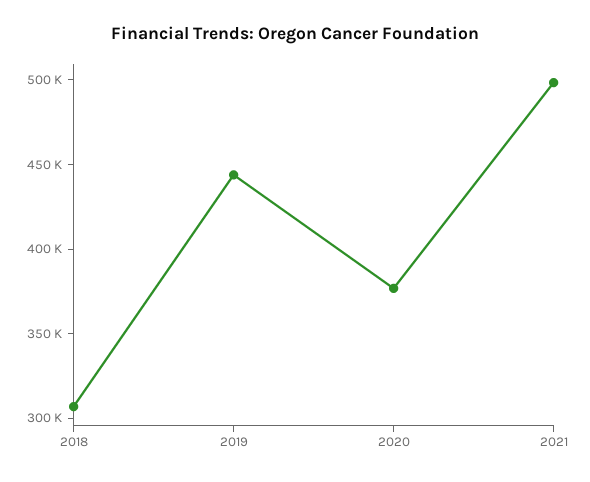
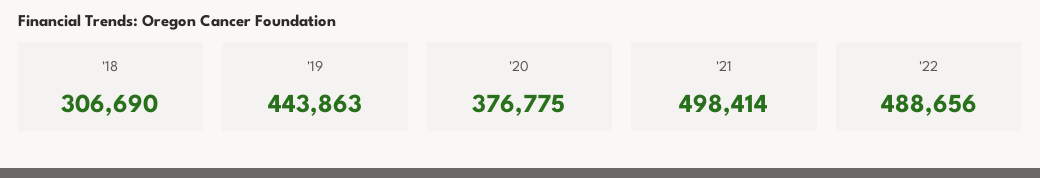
'22: none -> 488656

